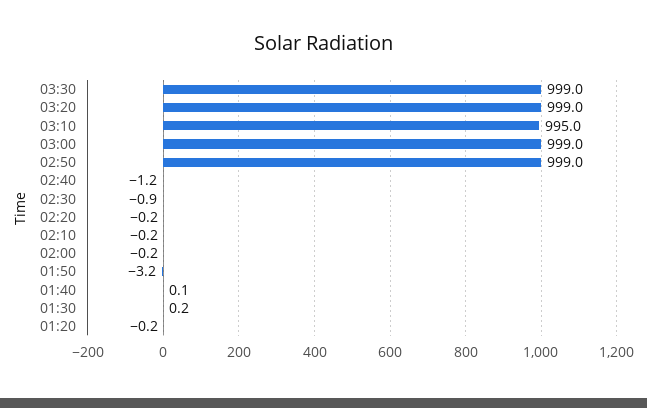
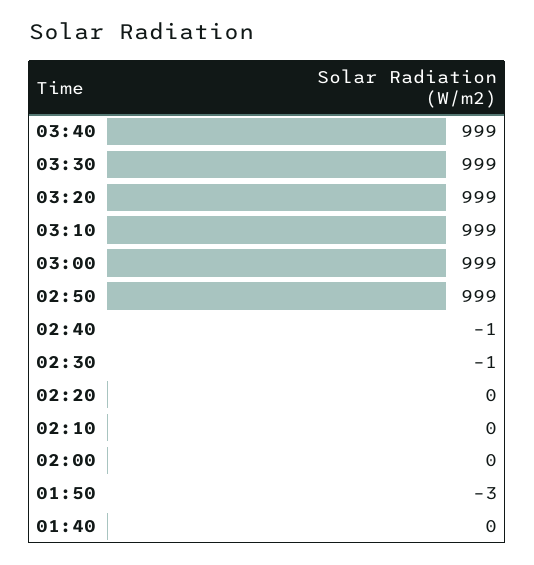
03:10: 995 -> 999
01:30: 0.2 -> none
01:20: -0.2 -> none
03:40: none -> 999

